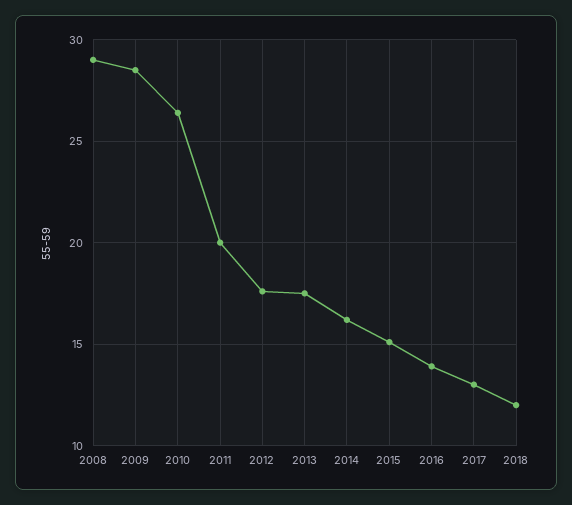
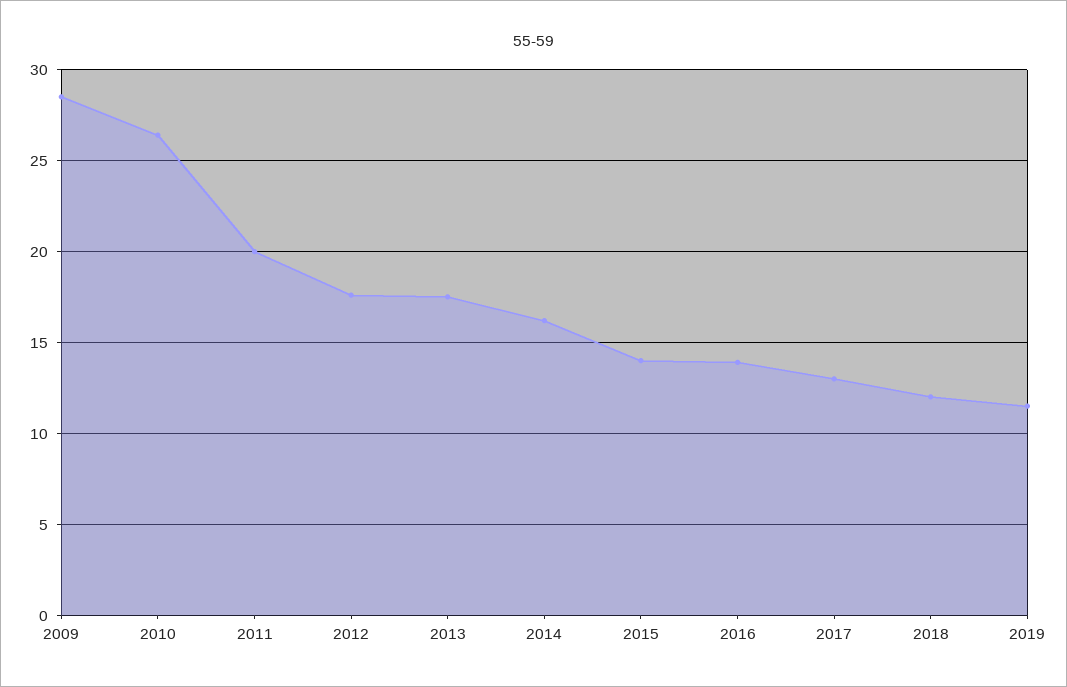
2008: 29 -> none
2015: 15 -> 14
2019: none -> 11.5

